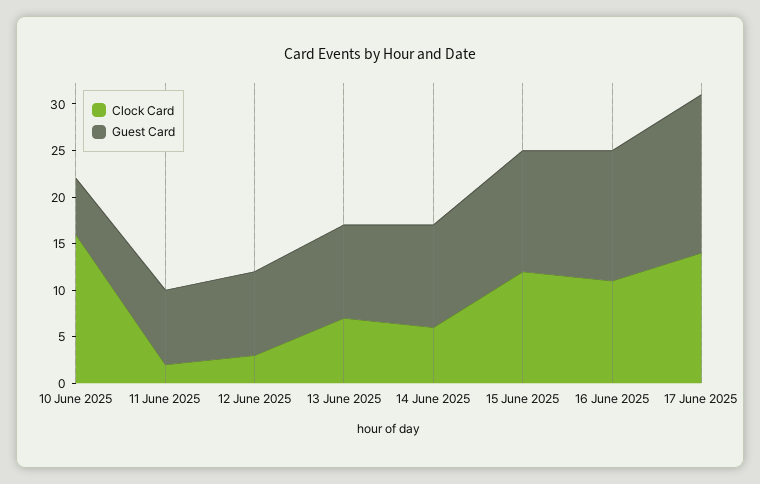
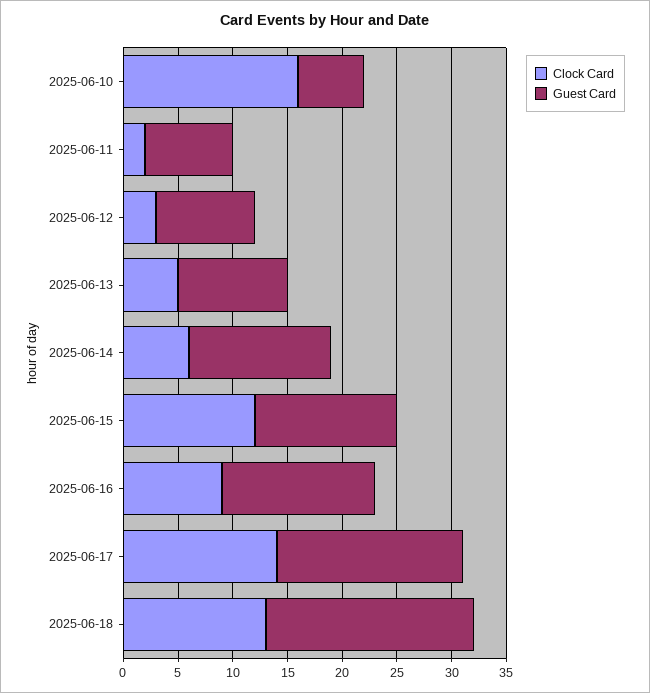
Clock Card, 13 June 2025: 7 -> 5
Guest Card, 14 June 2025: 11 -> 13
Clock Card, 16 June 2025: 11 -> 9
Clock Card, 2025-06-18: none -> 13
Guest Card, 2025-06-18: none -> 19

